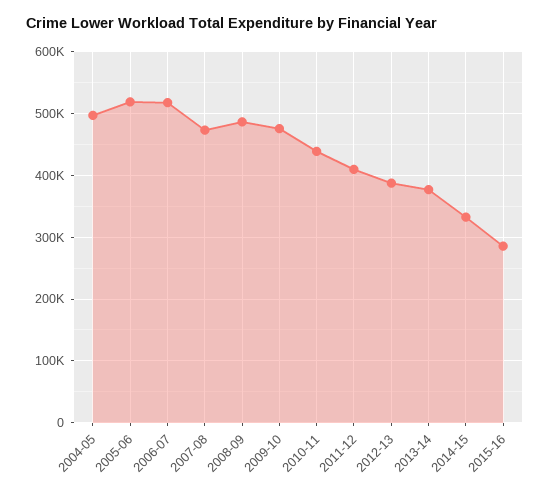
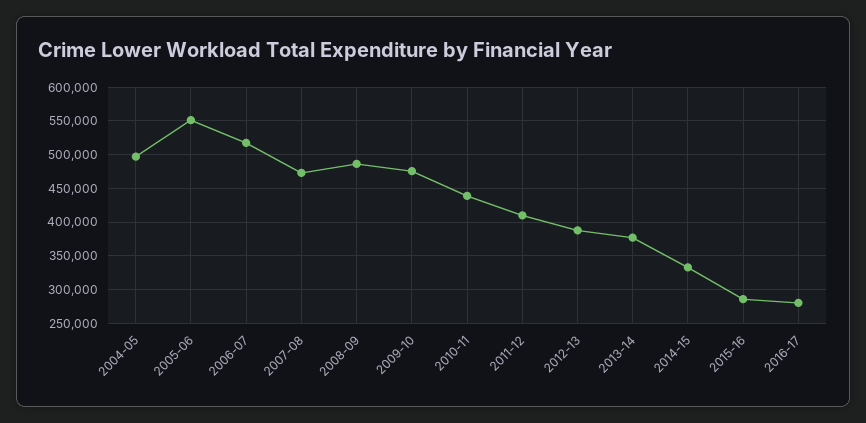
2005-06: 520000 -> 550000
2016-17: none -> 280000

